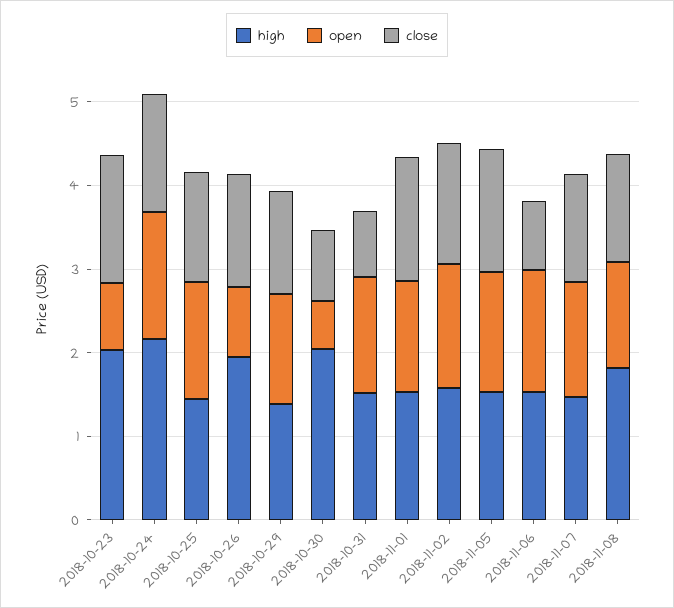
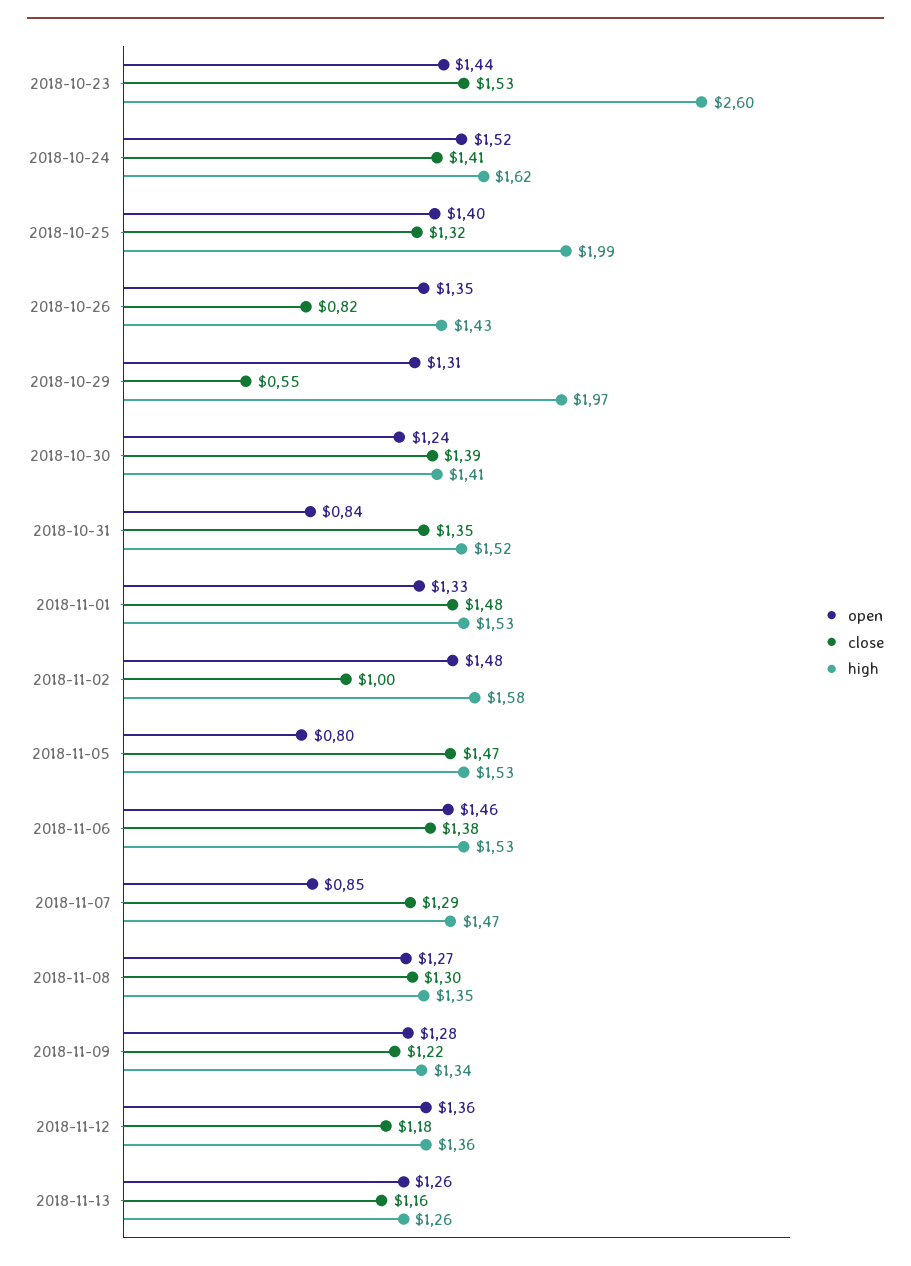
high, 2018-10-23: 2 -> 2.6
open, 2018-10-23: 0.8 -> 1.44
high, 2018-10-24: 2.2 -> 1.62
high, 2018-10-25: 1.4 -> 1.99
high, 2018-10-26: 2 -> 1.43
open, 2018-10-26: 0.8 -> 1.35
close, 2018-10-26: 1.4 -> 0.82
high, 2018-10-29: 1.4 -> 1.97
close, 2018-10-29: 1.2 -> 0.55
high, 2018-10-30: 2 -> 1.41
open, 2018-10-30: 0.6 -> 1.24
close, 2018-10-30: 0.8 -> 1.39
open, 2018-10-31: 1.4 -> 0.84
close, 2018-10-31: 0.8 -> 1.35
close, 2018-11-02: 1.4 -> 1
open, 2018-11-05: 1.4 -> 0.8
close, 2018-11-06: 0.8 -> 1.38
open, 2018-11-07: 1.4 -> 0.85
high, 2018-11-08: 1.8 -> 1.35
open, 2018-11-09: none -> 1.28
close, 2018-11-09: none -> 1.22
high, 2018-11-09: none -> 1.34
open, 2018-11-12: none -> 1.36
close, 2018-11-12: none -> 1.18
high, 2018-11-12: none -> 1.36
open, 2018-11-13: none -> 1.26
close, 2018-11-13: none -> 1.16
high, 2018-11-13: none -> 1.26

